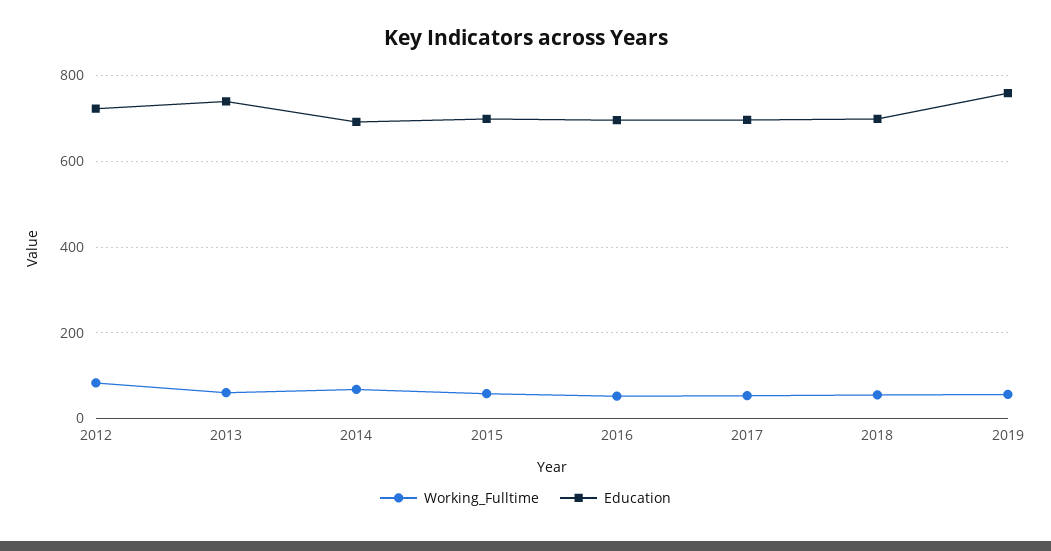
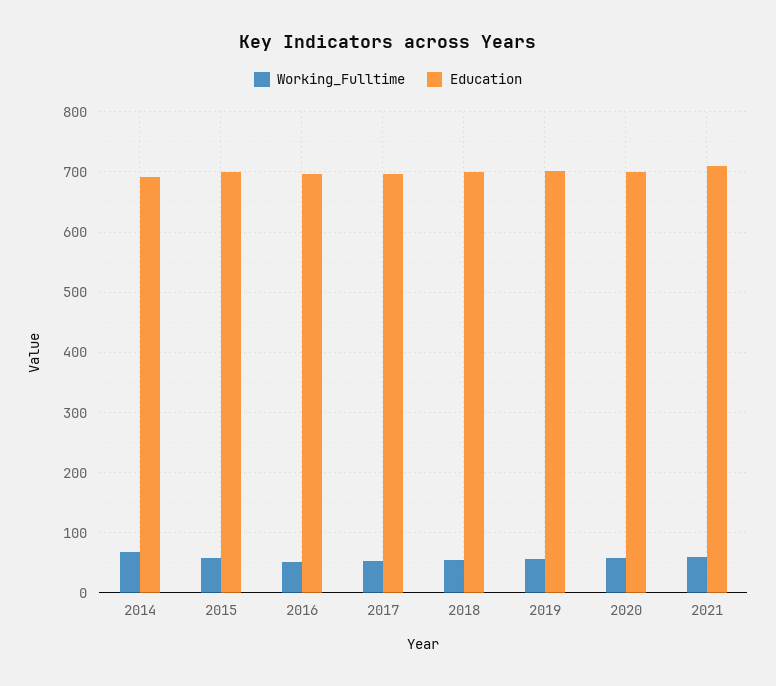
Working_Fulltime, 2012: 80 -> none
Education, 2012: 720 -> none
Working_Fulltime, 2013: 60 -> none
Education, 2013: 740 -> none
Education, 2019: 760 -> 700
Working_Fulltime, 2020: none -> 60
Education, 2020: none -> 700
Working_Fulltime, 2021: none -> 60
Education, 2021: none -> 710

